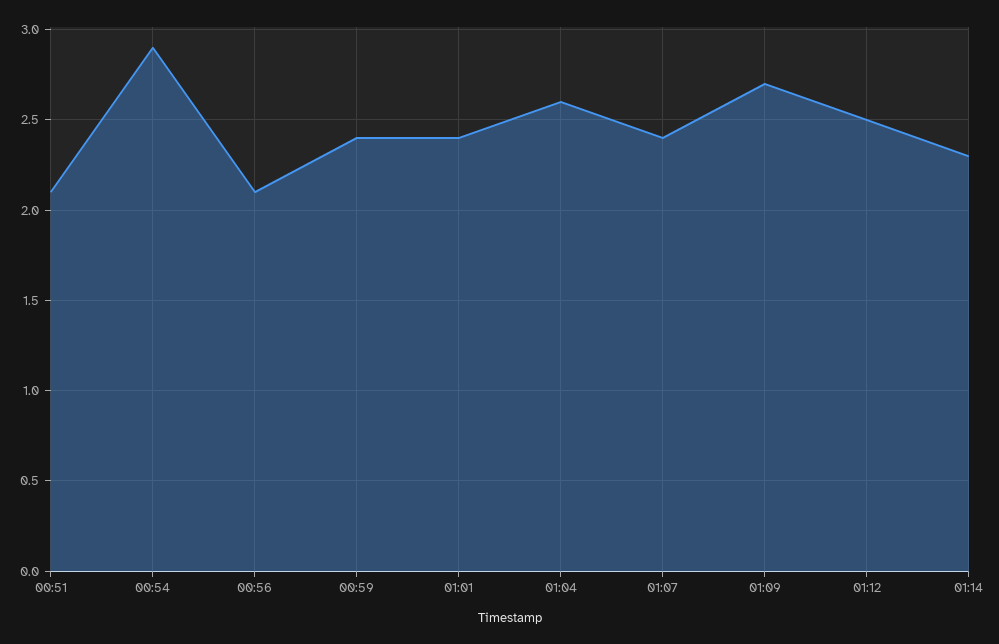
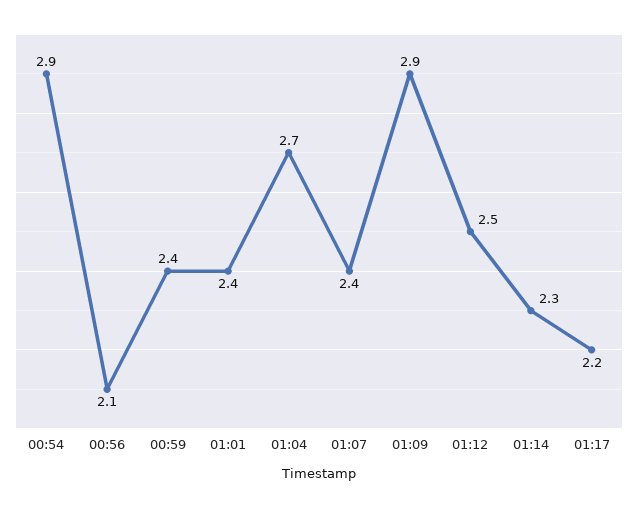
00:51: 2.1 -> none
01:04: 2.6 -> 2.7
01:09: 2.7 -> 2.9
01:17: none -> 2.2

